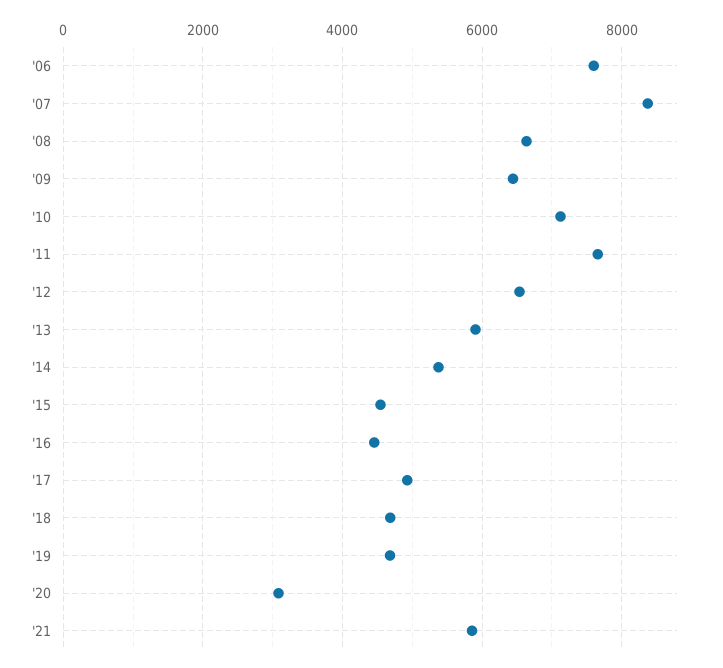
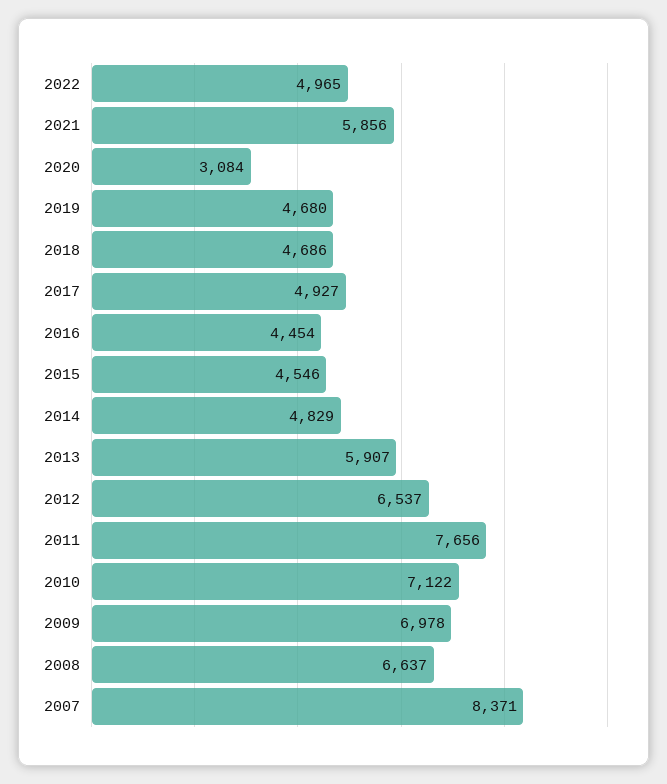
'06: 7600 -> none
'09: 6400 -> 6978
'14: 5400 -> 4829
2022: none -> 4965

